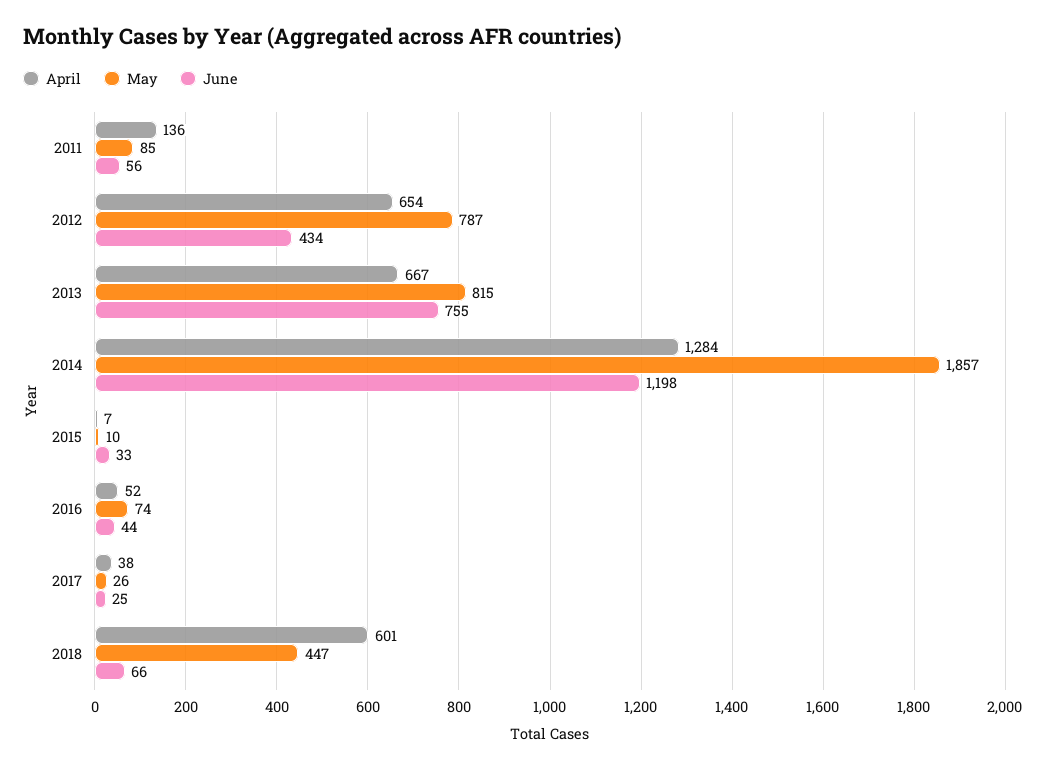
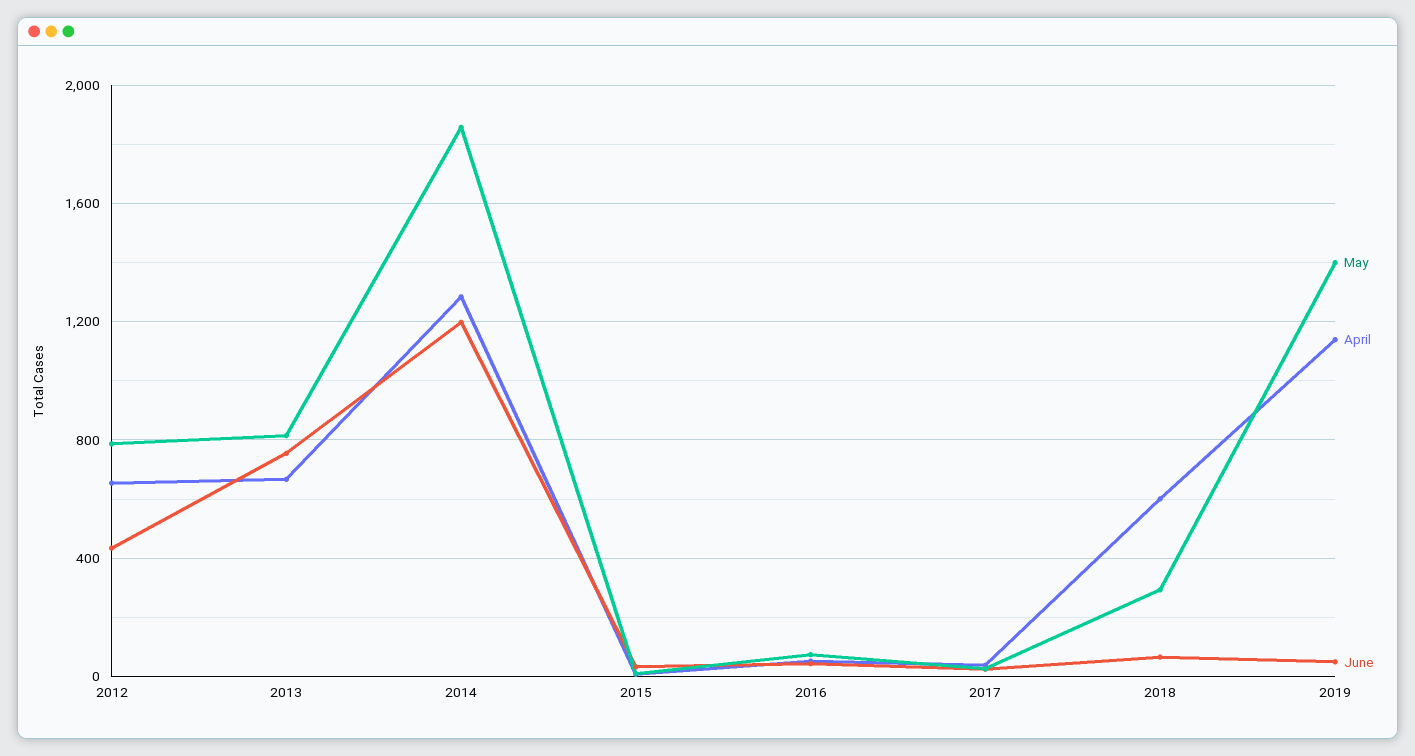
April, 2011: 136 -> none
May, 2011: 85 -> none
June, 2011: 56 -> none
May, 2018: 447 -> 300
May, 2019: none -> 1400
April, 2019: none -> 1150
June, 2019: none -> 50

